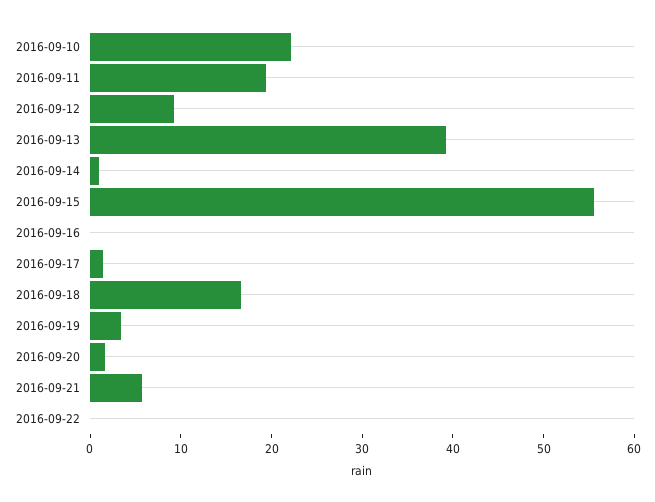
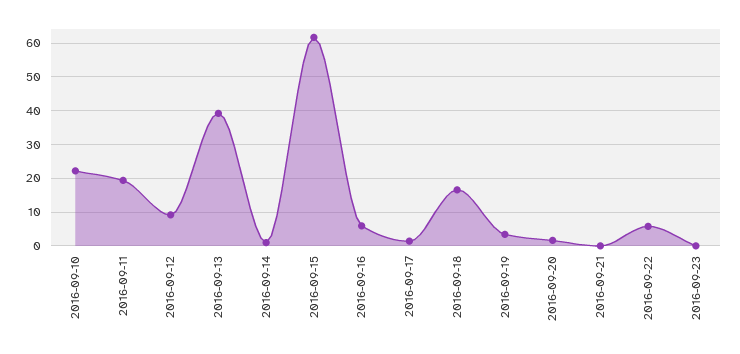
2016-09-15: 56 -> 62
2016-09-16: 0 -> 6
2016-09-21: 6 -> 0
2016-09-22: 0 -> 6
2016-09-23: none -> 0

